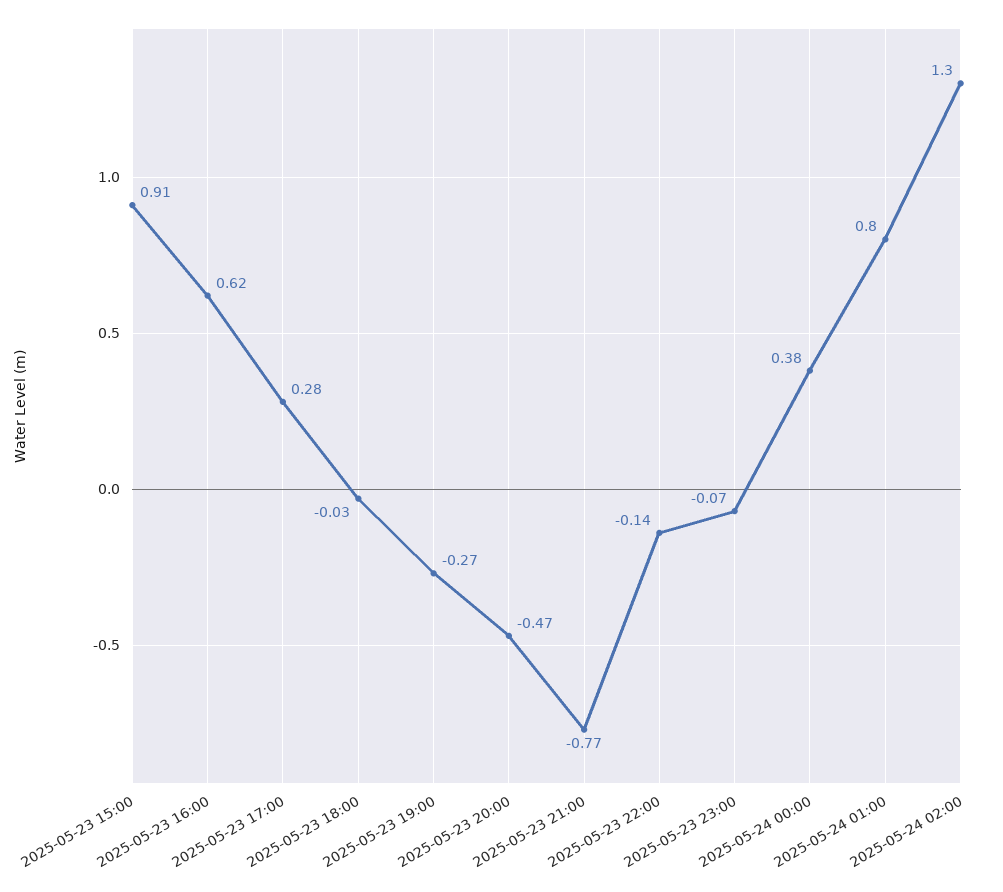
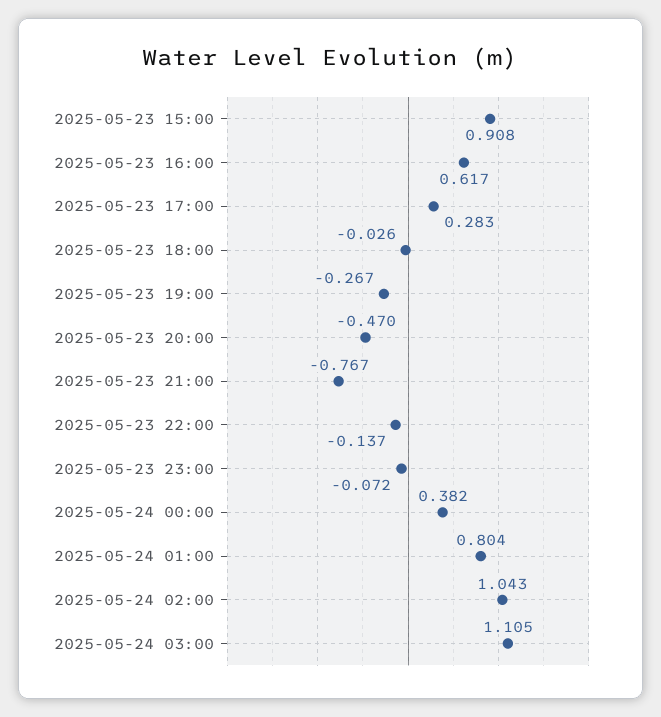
2025-05-24 02:00: 1.3 -> 1.043
2025-05-24 03:00: none -> 1.105

